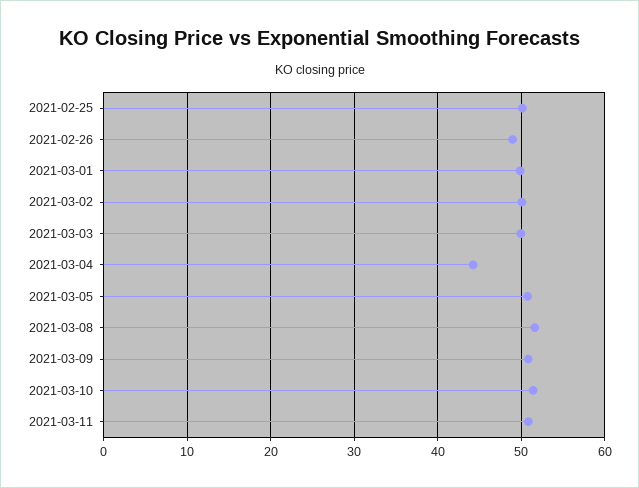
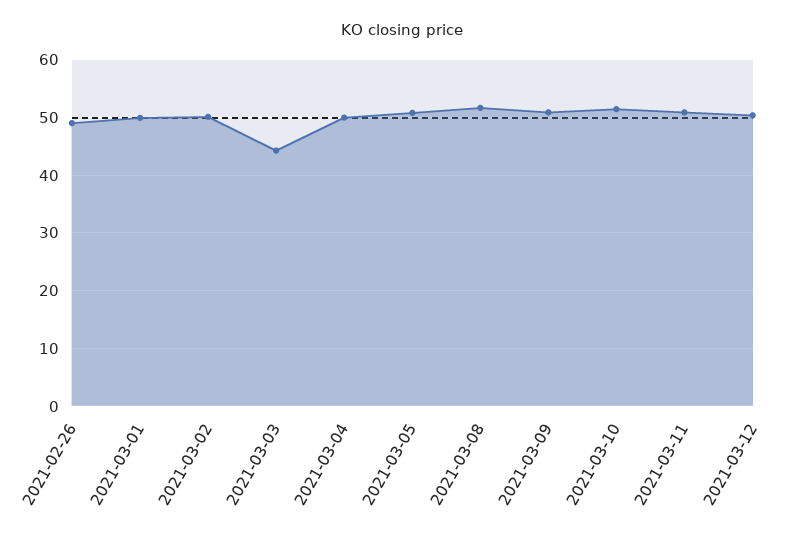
2021-02-25: 50 -> none
2021-03-03: 50 -> 44
2021-03-04: 44 -> 50
2021-03-12: none -> 50

